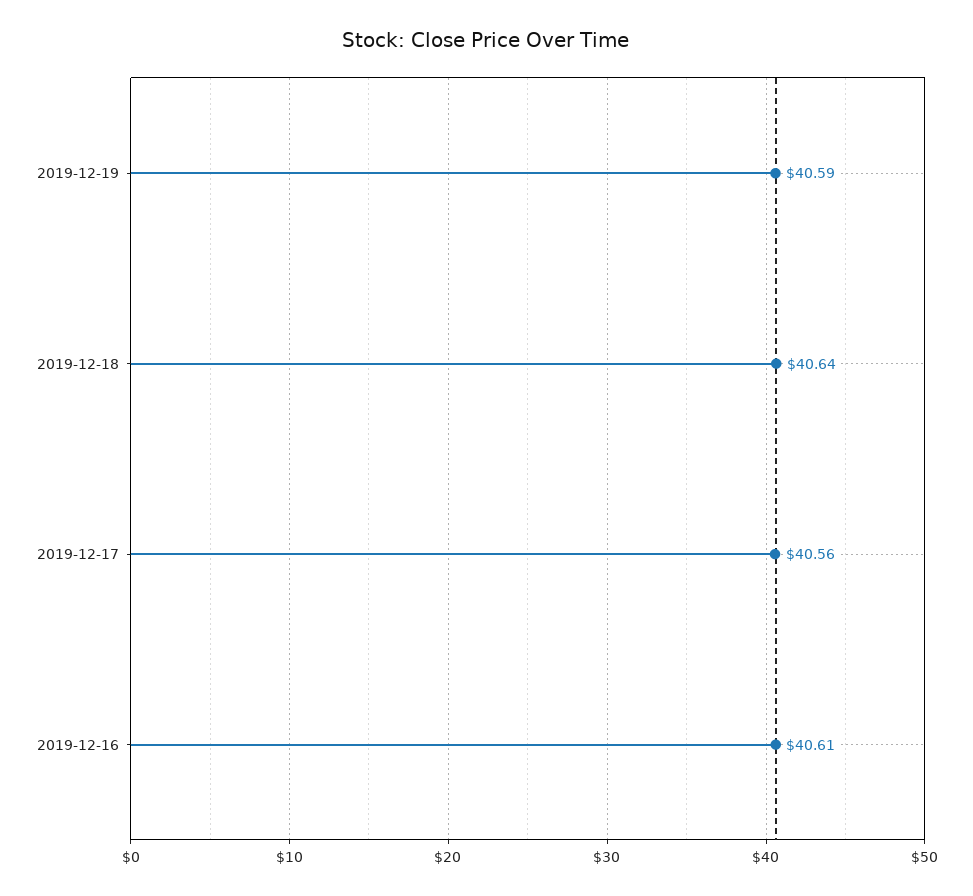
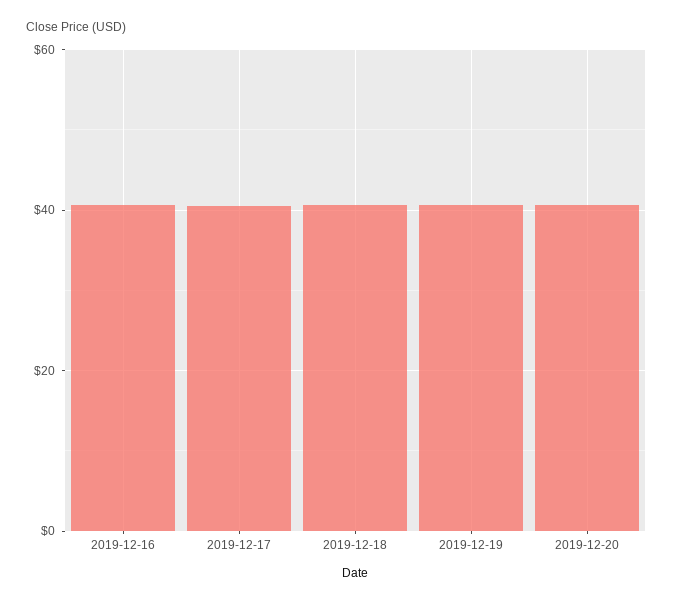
2019-12-20: none -> 40

